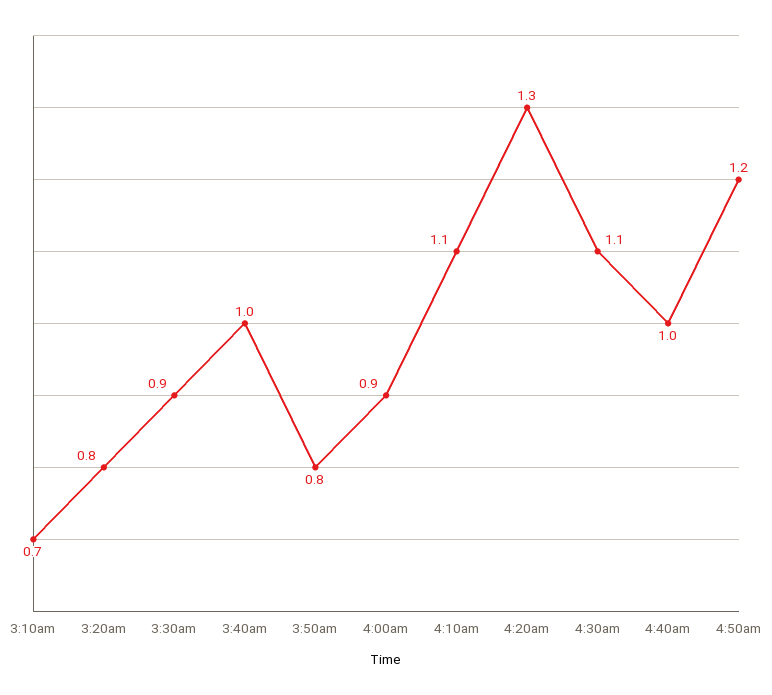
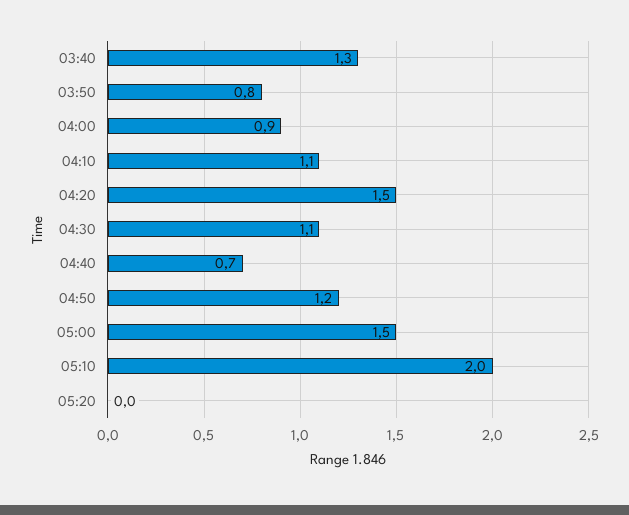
3:10am: 0.7 -> none
3:20am: 0.8 -> none
3:30am: 0.9 -> none
3:40am: 1 -> 1.3
4:20am: 1.3 -> 1.5
4:40am: 1 -> 0.7
05:00: none -> 1.5
05:10: none -> 2
05:20: none -> 0

